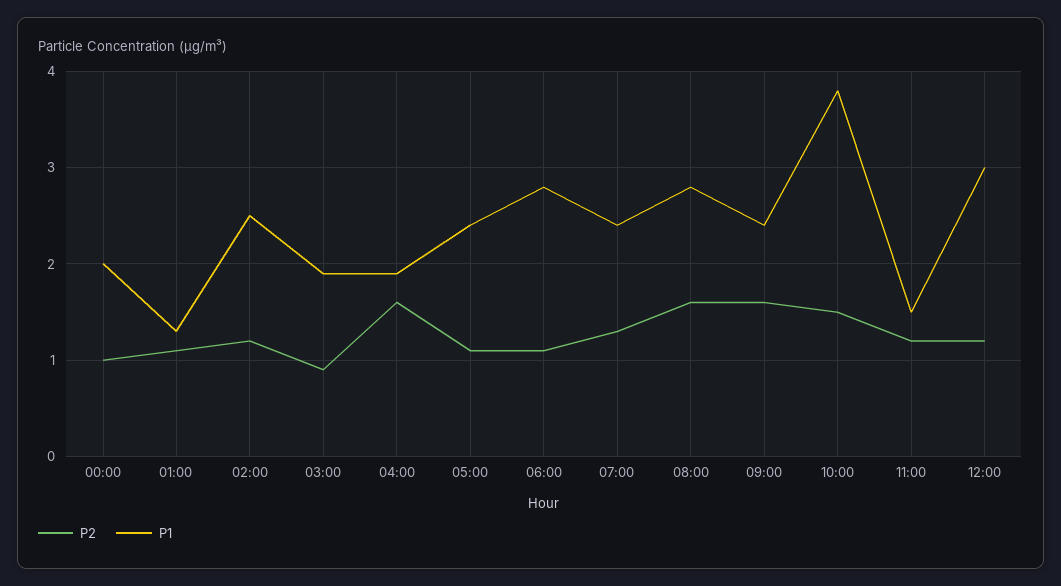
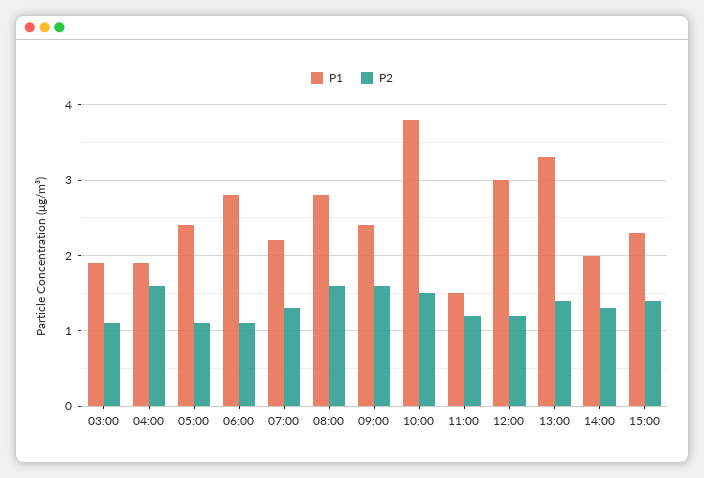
P2, 00:00: 1 -> none
P1, 00:00: 2 -> none
P2, 01:00: 1.1 -> none
P1, 01:00: 1.3 -> none
P2, 02:00: 1.2 -> none
P1, 02:00: 2.5 -> none
P2, 03:00: 0.9 -> 1.1
P1, 07:00: 2.4 -> 2.2
P1, 13:00: none -> 3.3
P2, 13:00: none -> 1.4
P1, 14:00: none -> 2
P2, 14:00: none -> 1.3
P1, 15:00: none -> 2.3
P2, 15:00: none -> 1.4

